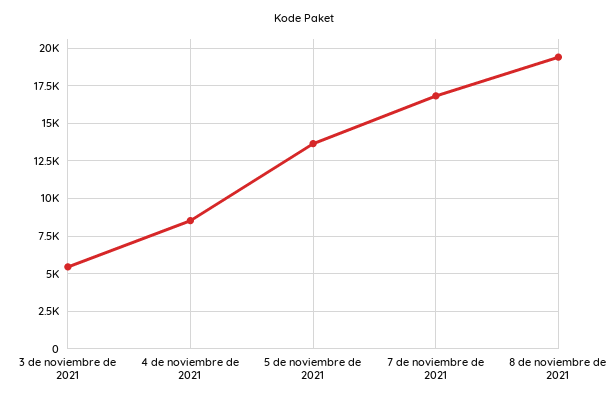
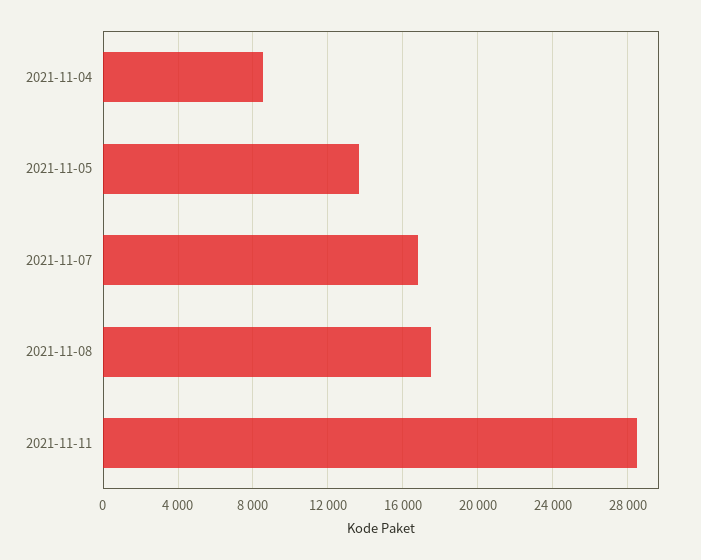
3 de noviembre de 2021: 5500 -> none
8 de noviembre de 2021: 19500 -> 17500
2021-11-11: none -> 28500

